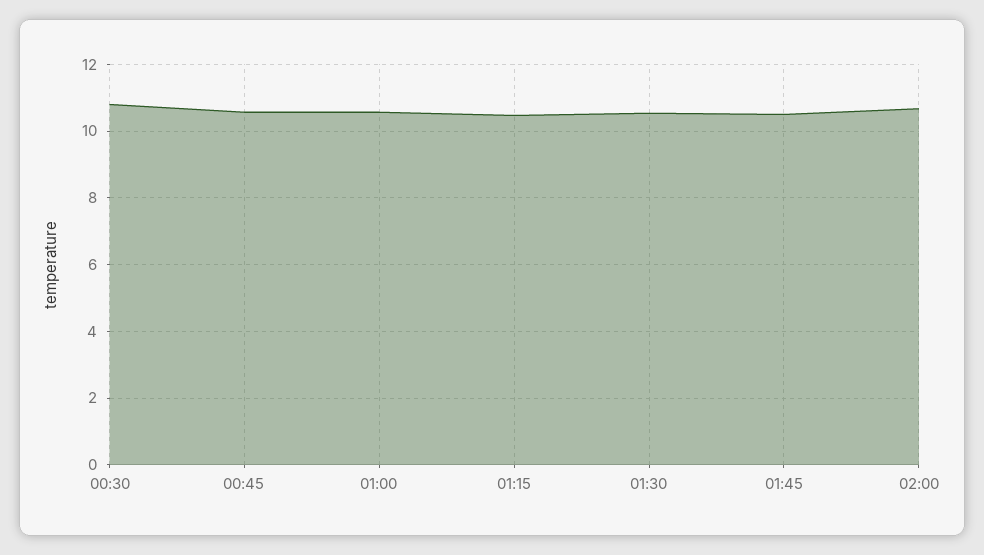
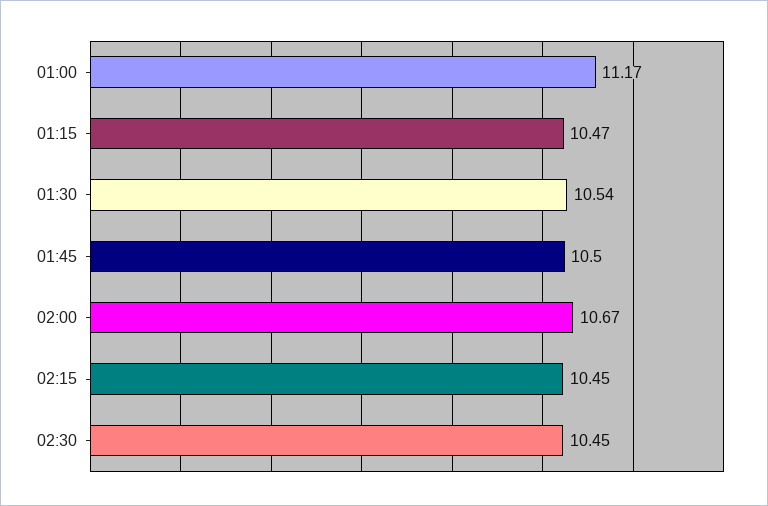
00:30: 10.8 -> none
00:45: 10.6 -> none
01:00: 10.6 -> 11.17
02:15: none -> 10.45
02:30: none -> 10.45

